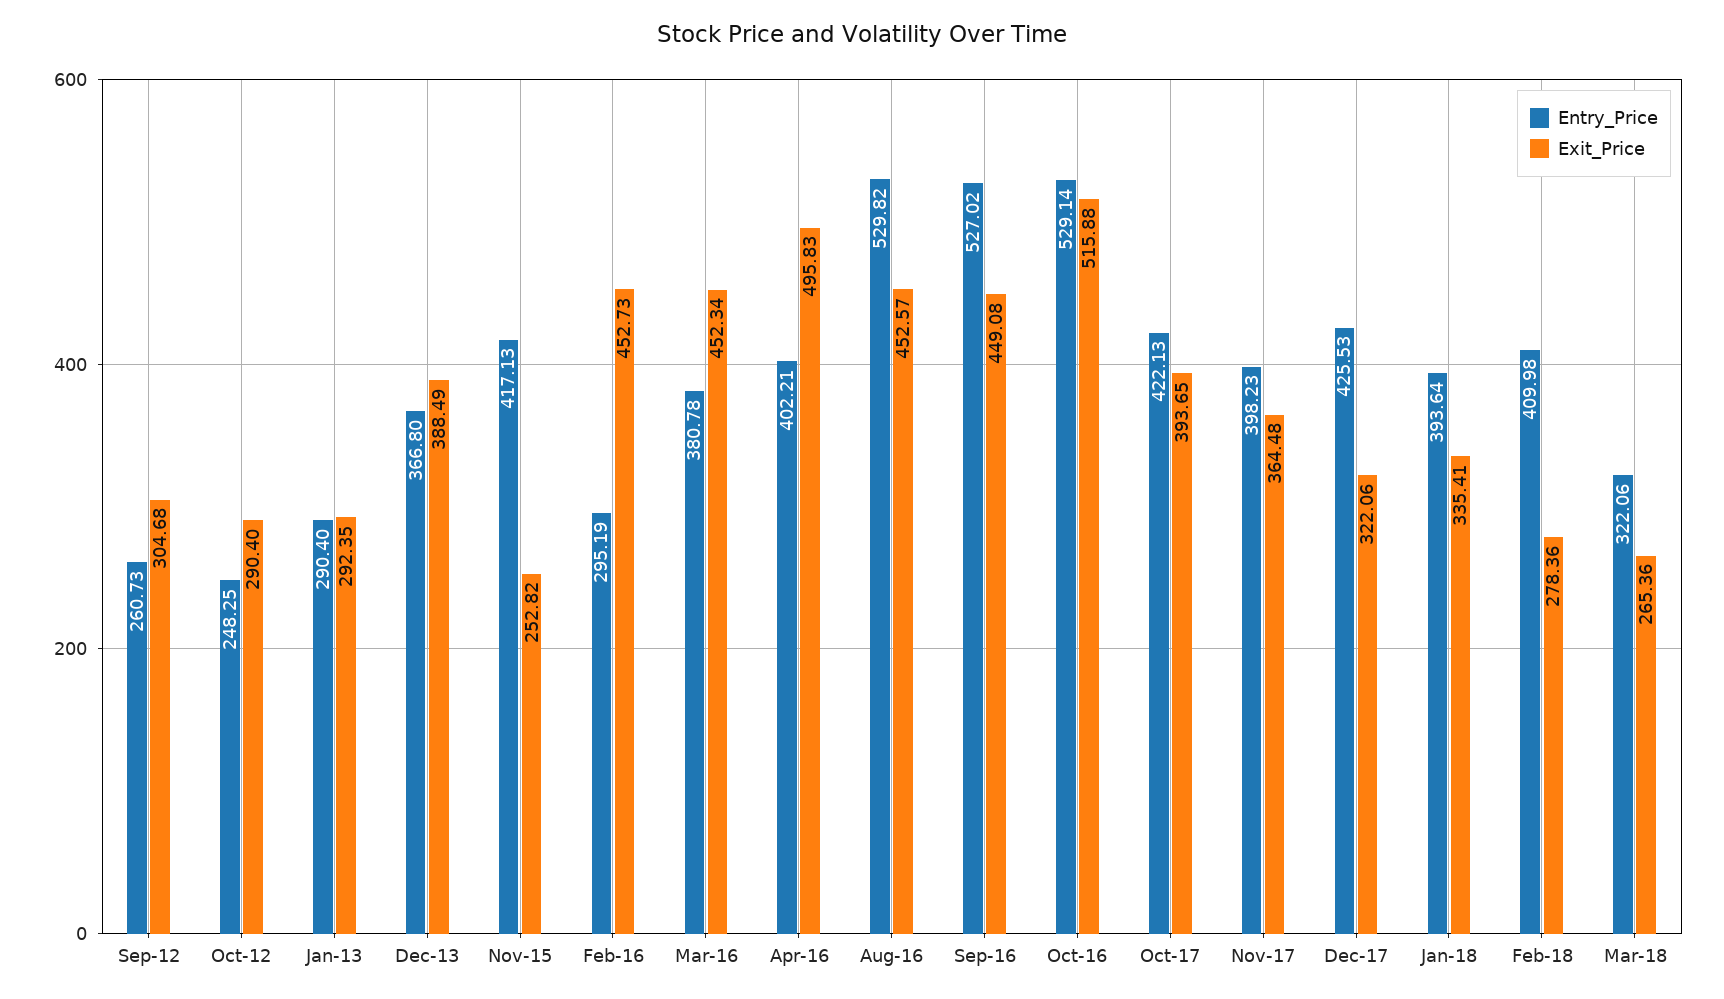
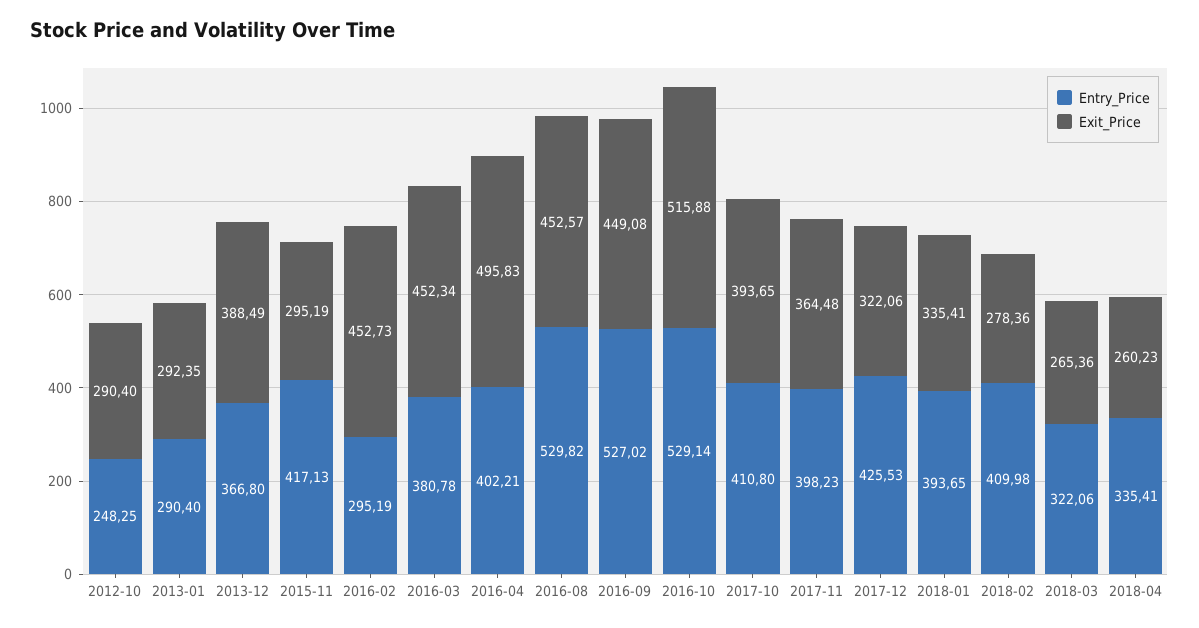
Entry_Price, Sep-12: 260.73 -> none
Exit_Price, Sep-12: 304.68 -> none
Exit_Price, Nov-15: 252.82 -> 295.19
Entry_Price, Oct-17: 422.13 -> 410.8
Entry_Price, Jan-18: 393.64 -> 393.65
Entry_Price, 2018-04: none -> 335.41
Exit_Price, 2018-04: none -> 260.23

